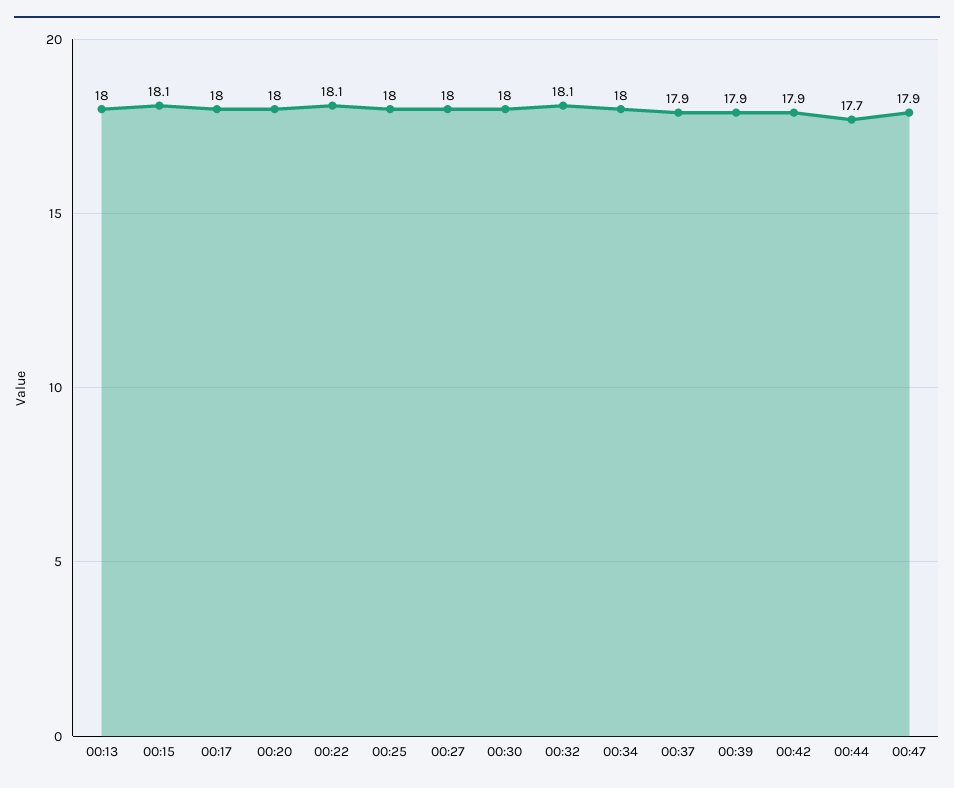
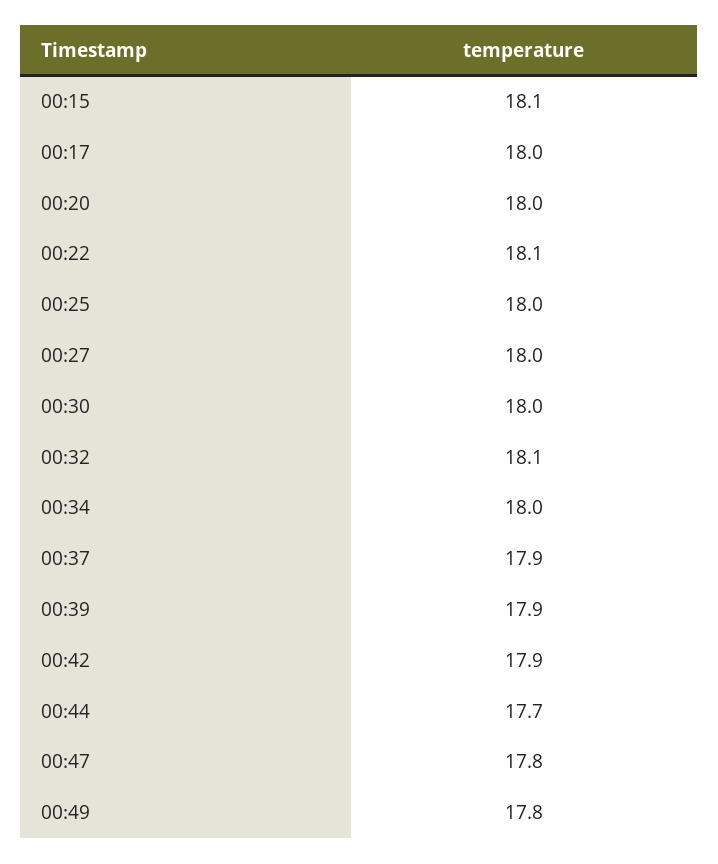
00:13: 18 -> none
00:47: 17.9 -> 17.8
00:49: none -> 17.8

